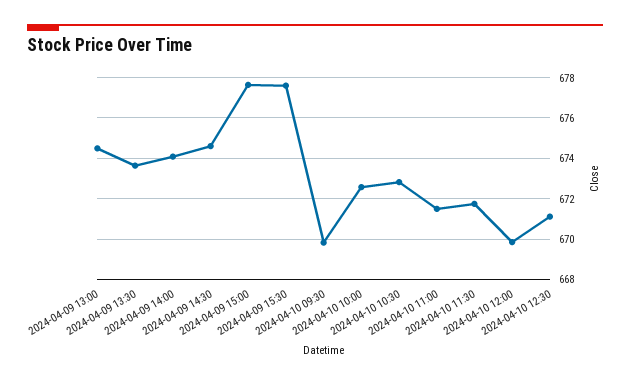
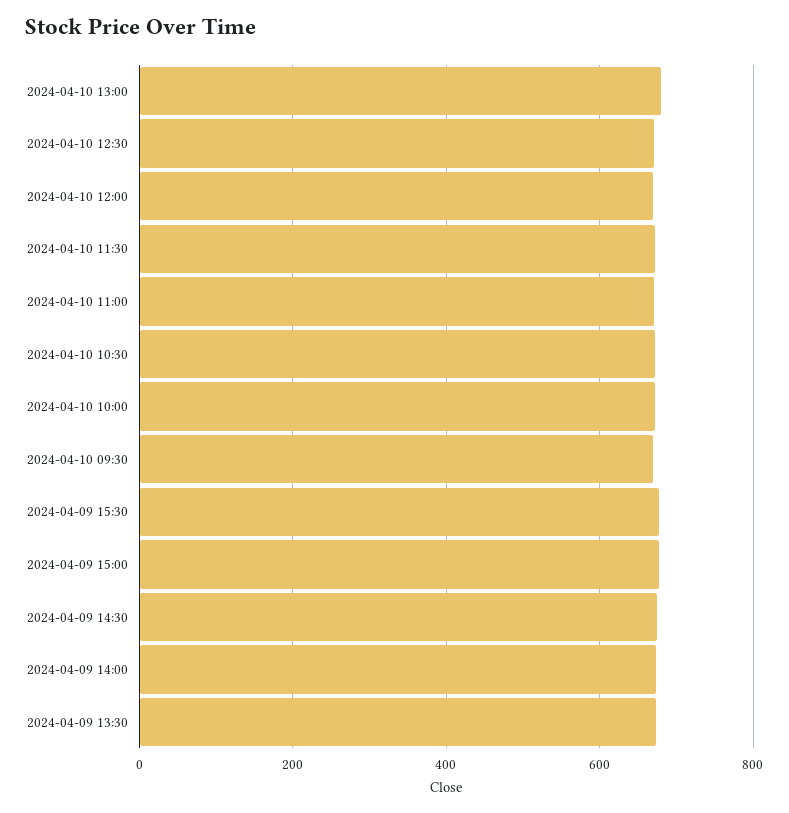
2024-04-09 13:00: 674.5 -> none
2024-04-10 13:00: none -> 680

